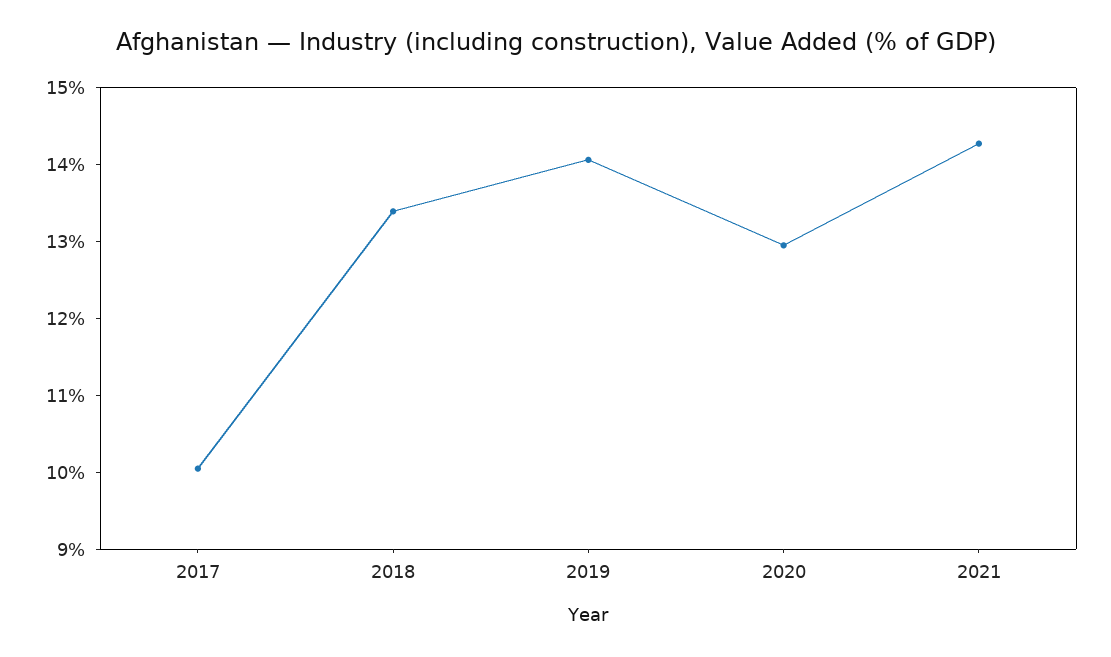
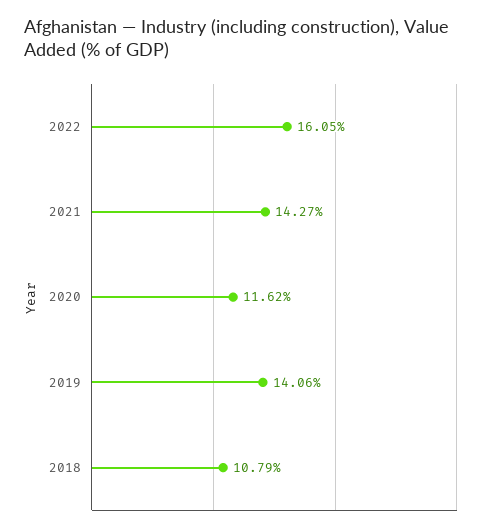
2017: 10 -> none
2018: 13.4 -> 10.79
2020: 13 -> 11.62
2022: none -> 16.05

